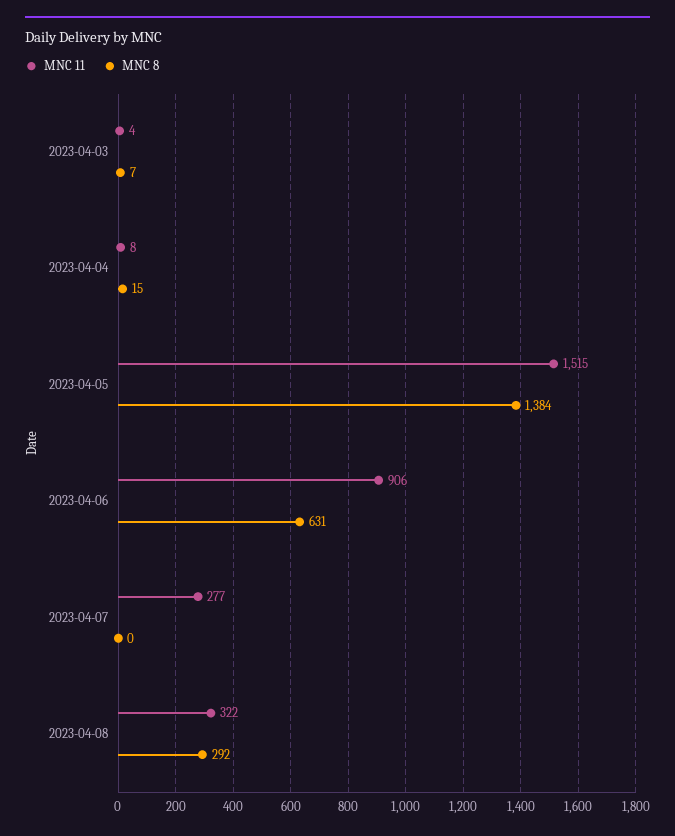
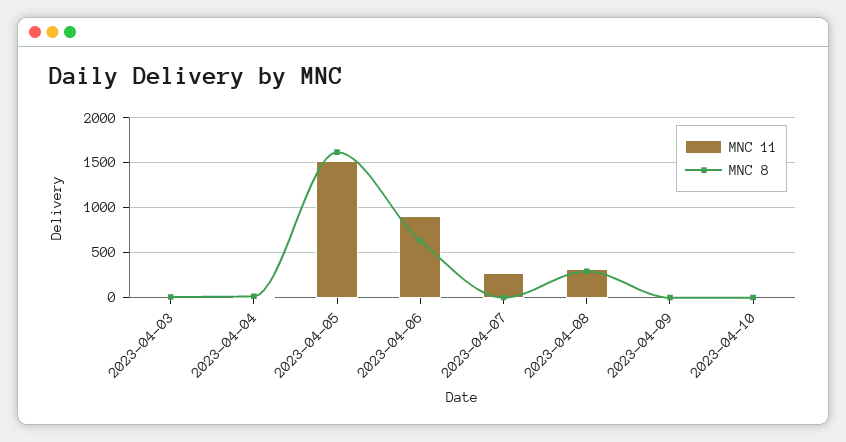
MNC 8, 2023-04-05: 1384 -> 1600
MNC 11, 2023-04-09: none -> 0
MNC 8, 2023-04-09: none -> 0
MNC 11, 2023-04-10: none -> 0
MNC 8, 2023-04-10: none -> 0

